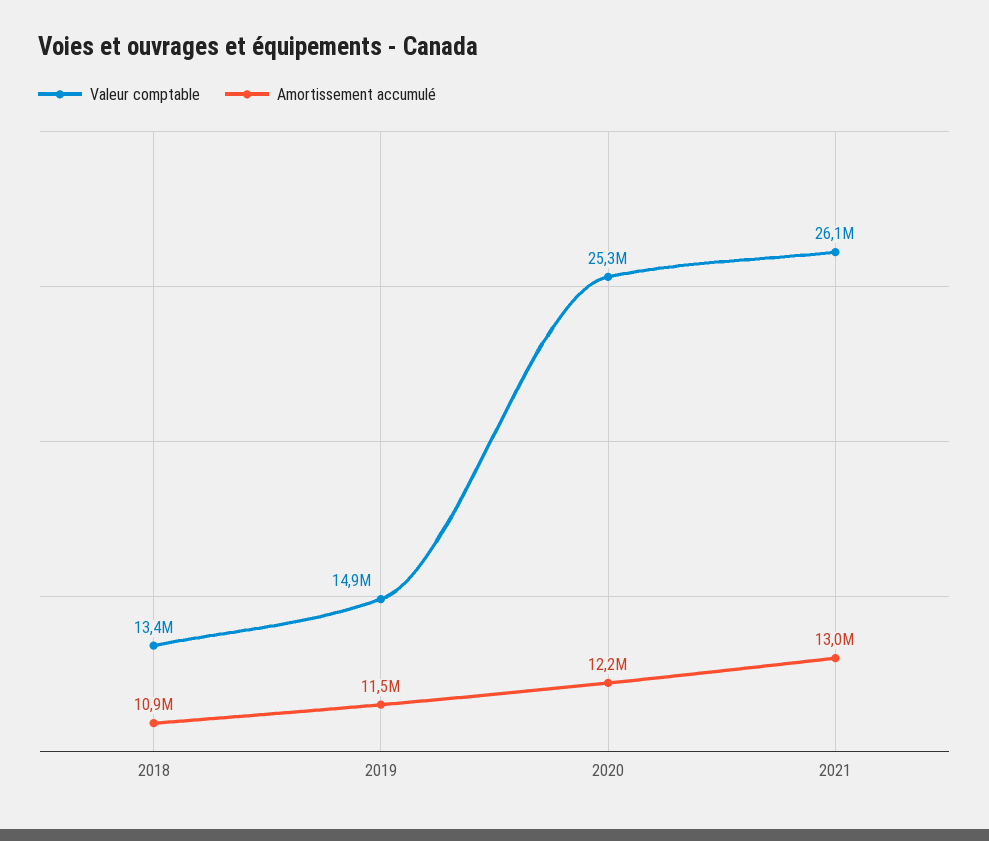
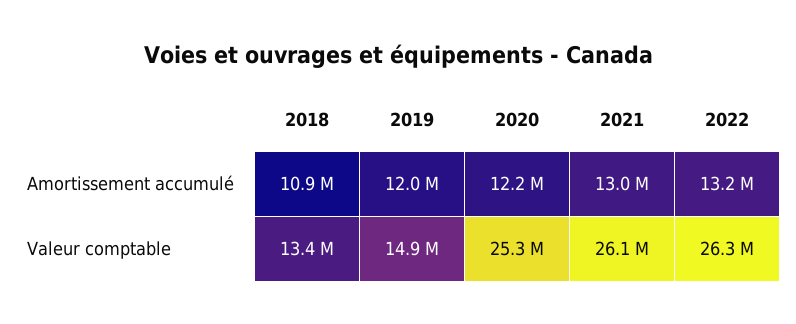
Amortissement accumulé, 2019: 11500000 -> 12000000
Amortissement accumulé, 2022: none -> 13200000
Valeur comptable, 2022: none -> 26300000

